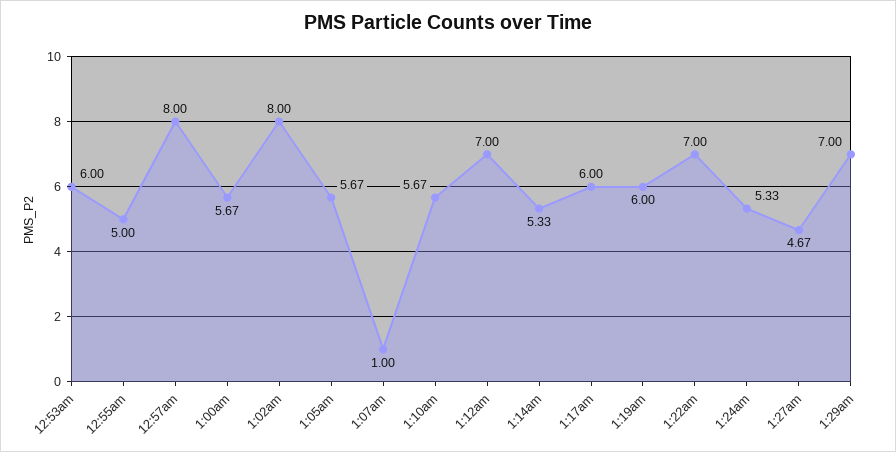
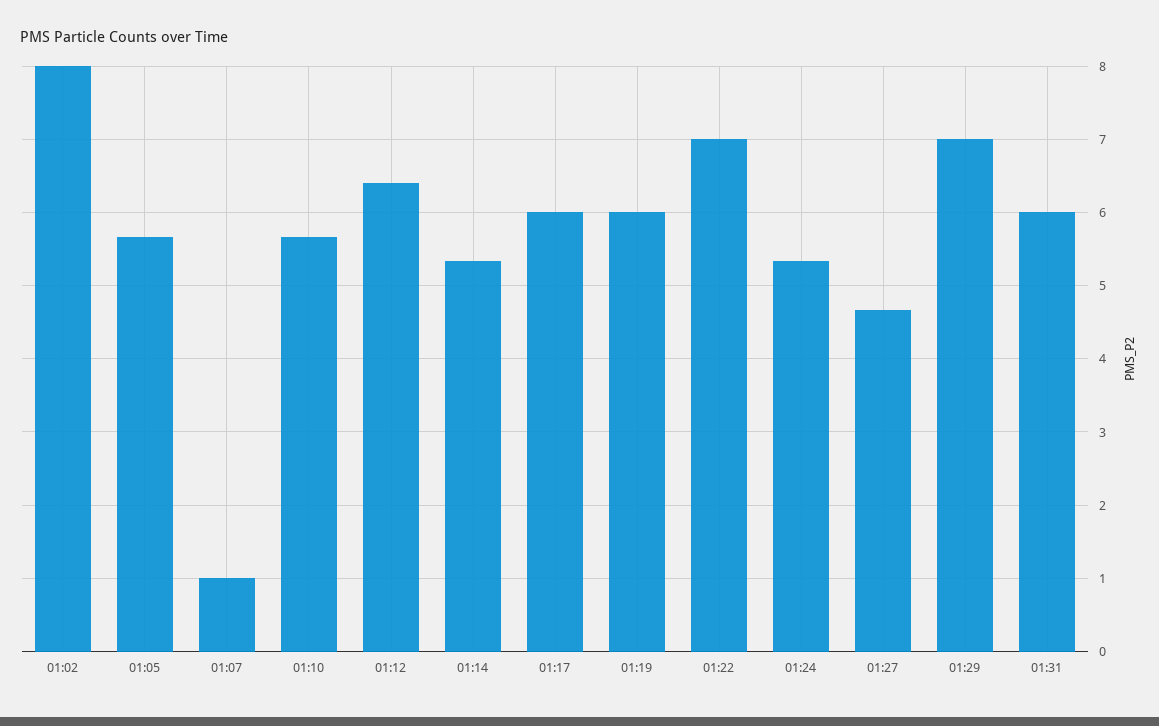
12:53am: 6 -> none
12:55am: 5 -> none
12:57am: 8 -> none
1:00am: 5.67 -> none
1:12am: 7 -> 6.4
01:31: none -> 6

